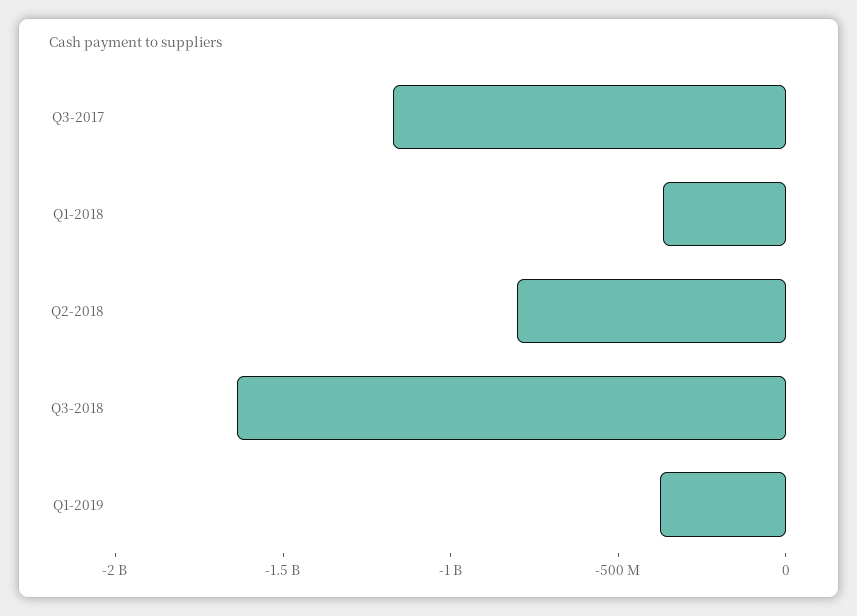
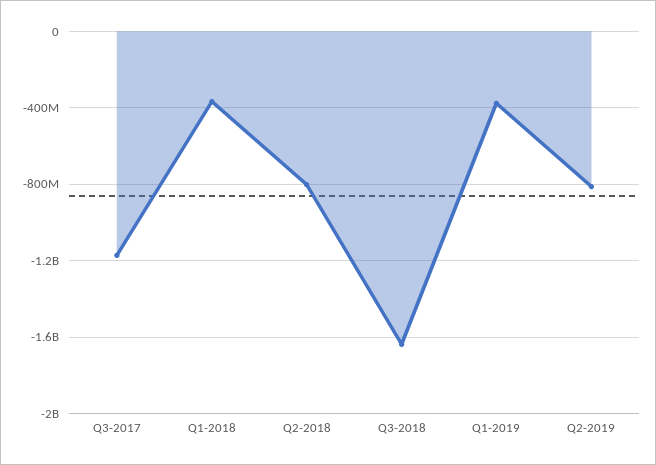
Q2-2019: none -> -800000000

